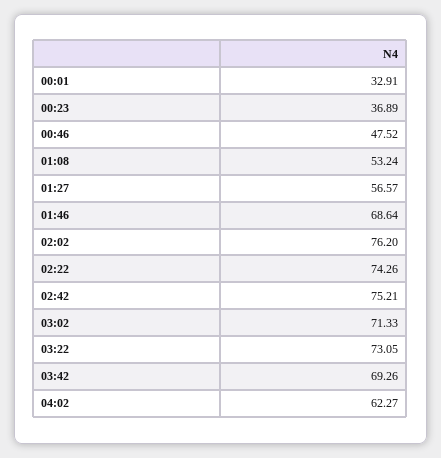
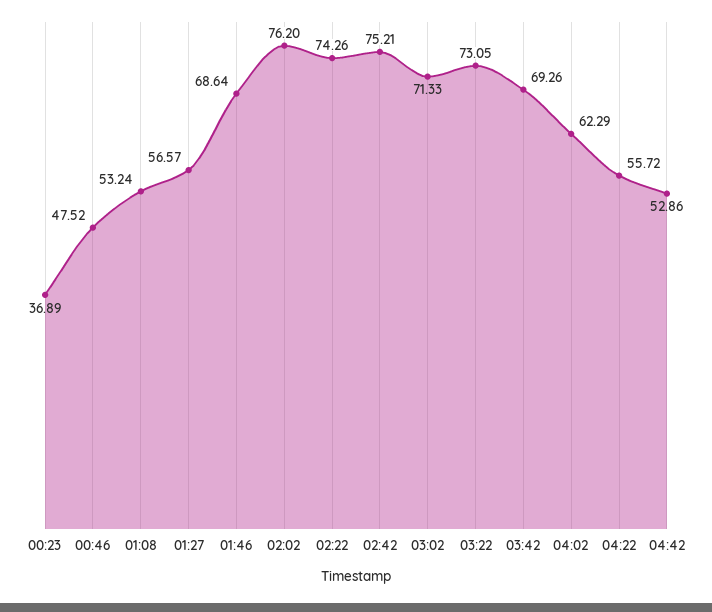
00:01: 32.91 -> none
04:02: 62.27 -> 62.29
04:22: none -> 55.72
04:42: none -> 52.86

